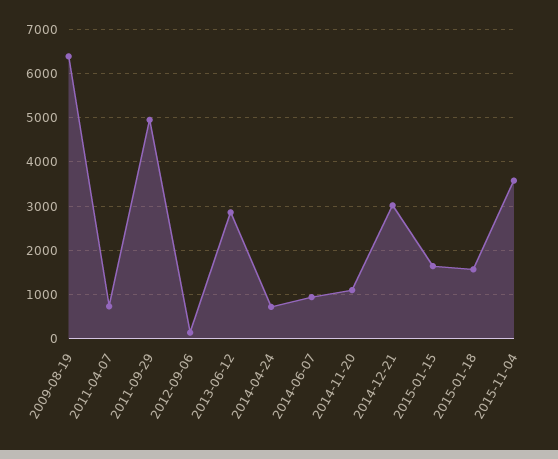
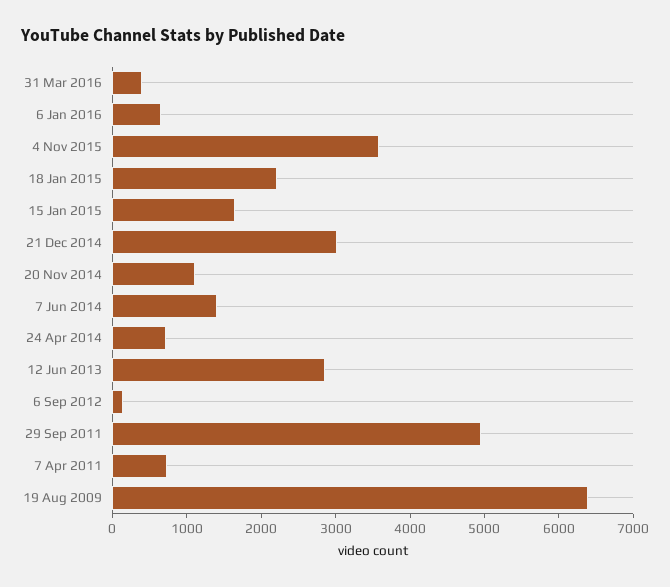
2014-06-07: 1000 -> 1400
2015-01-18: 1600 -> 2200
31 Mar 2016: none -> 400
6 Jan 2016: none -> 600

